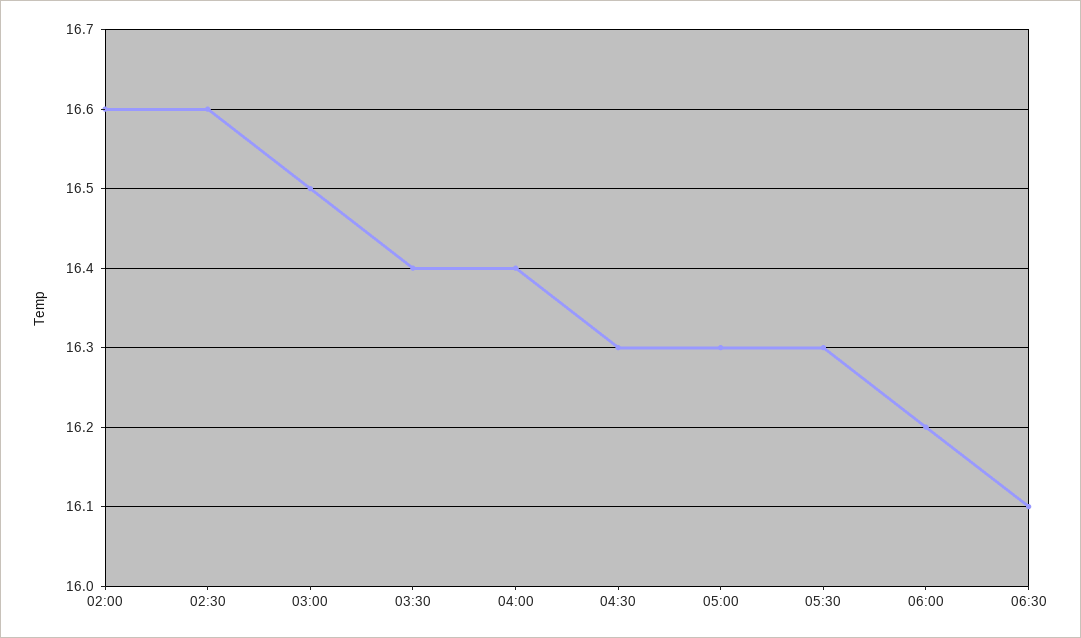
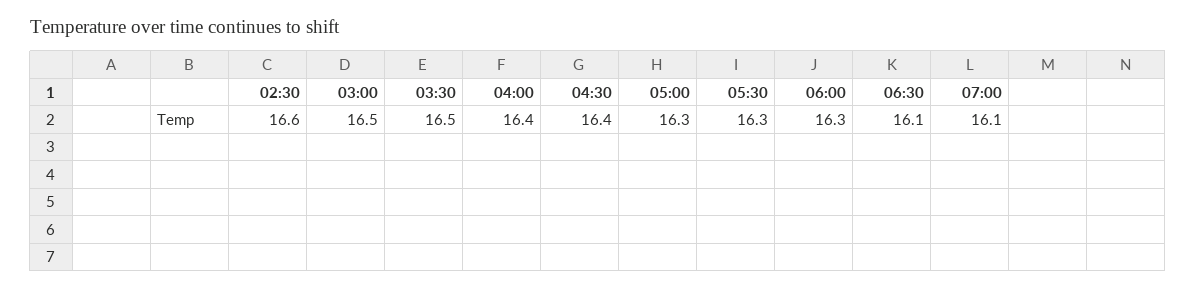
02:00: 16.6 -> none
03:30: 16.4 -> 16.5
04:30: 16.3 -> 16.4
06:00: 16.2 -> 16.3
07:00: none -> 16.1

